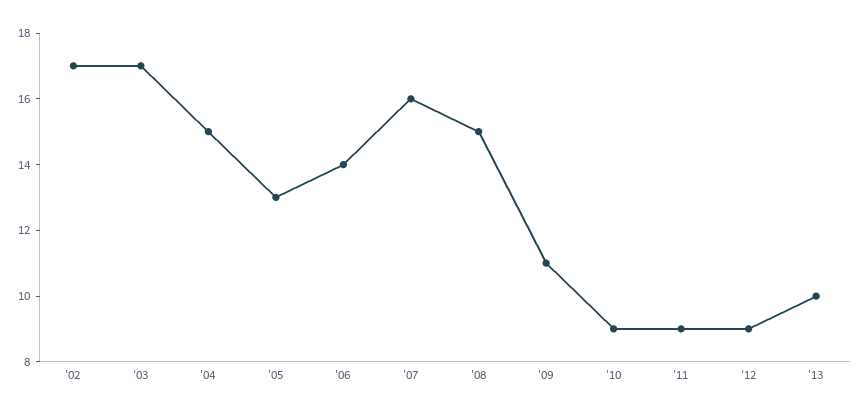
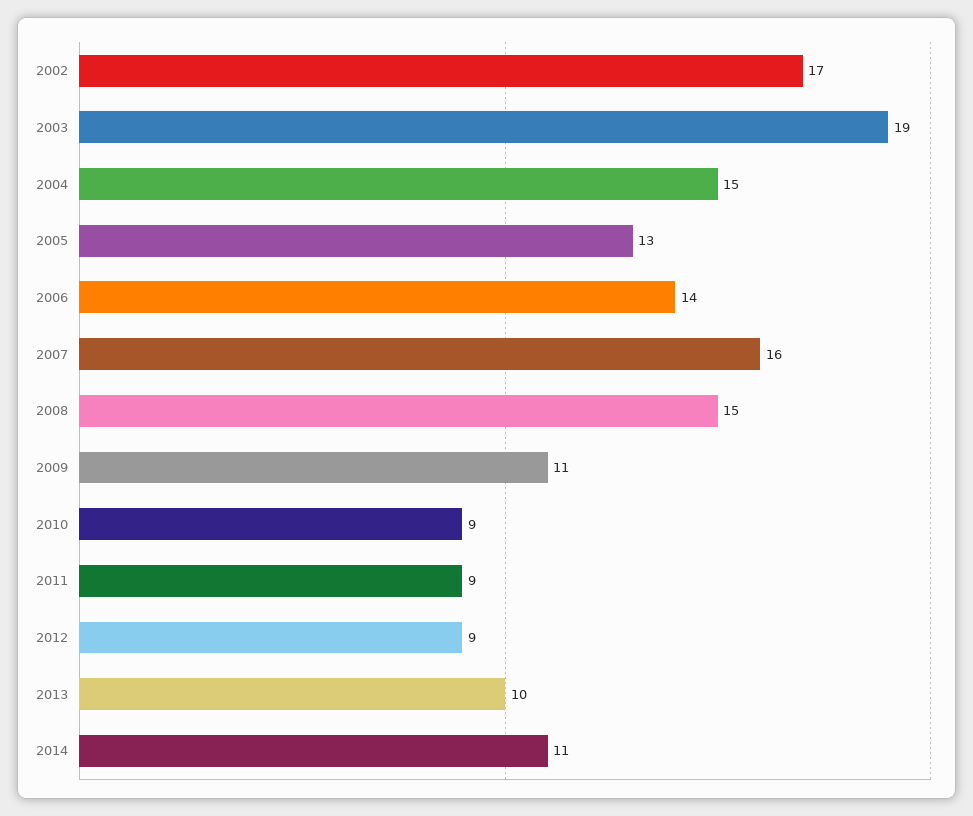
'03: 17 -> 19
2014: none -> 11

